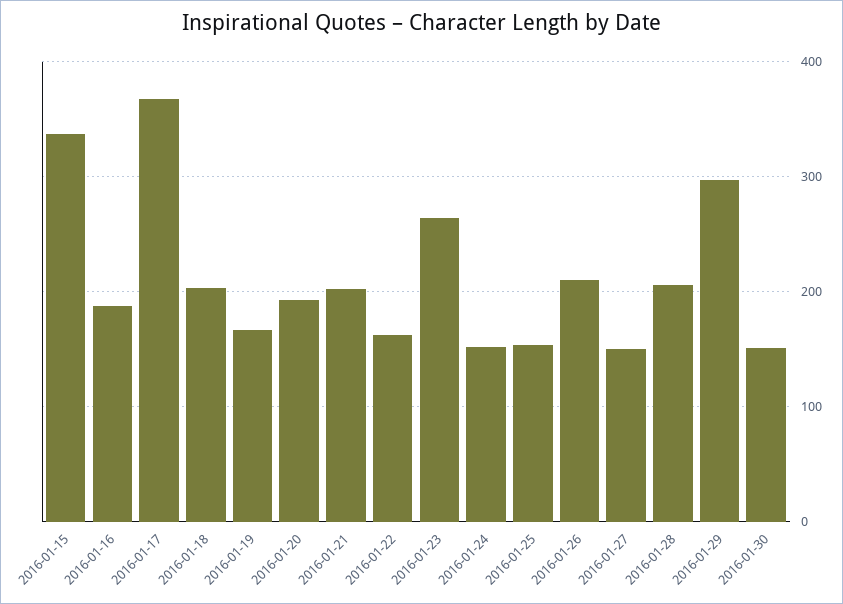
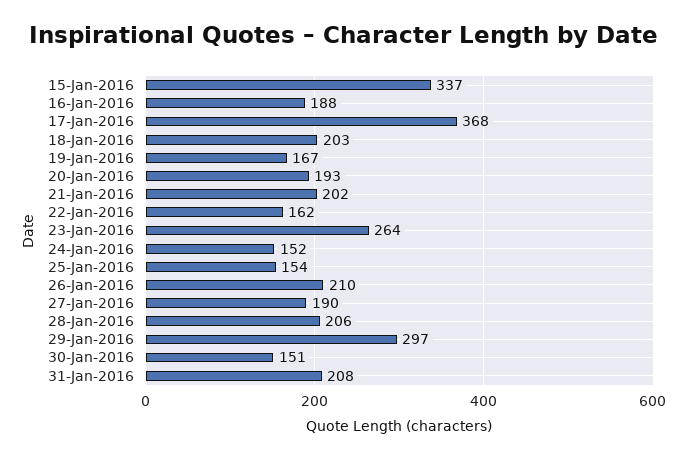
2016-01-27: 150 -> 190
31-Jan-2016: none -> 208

